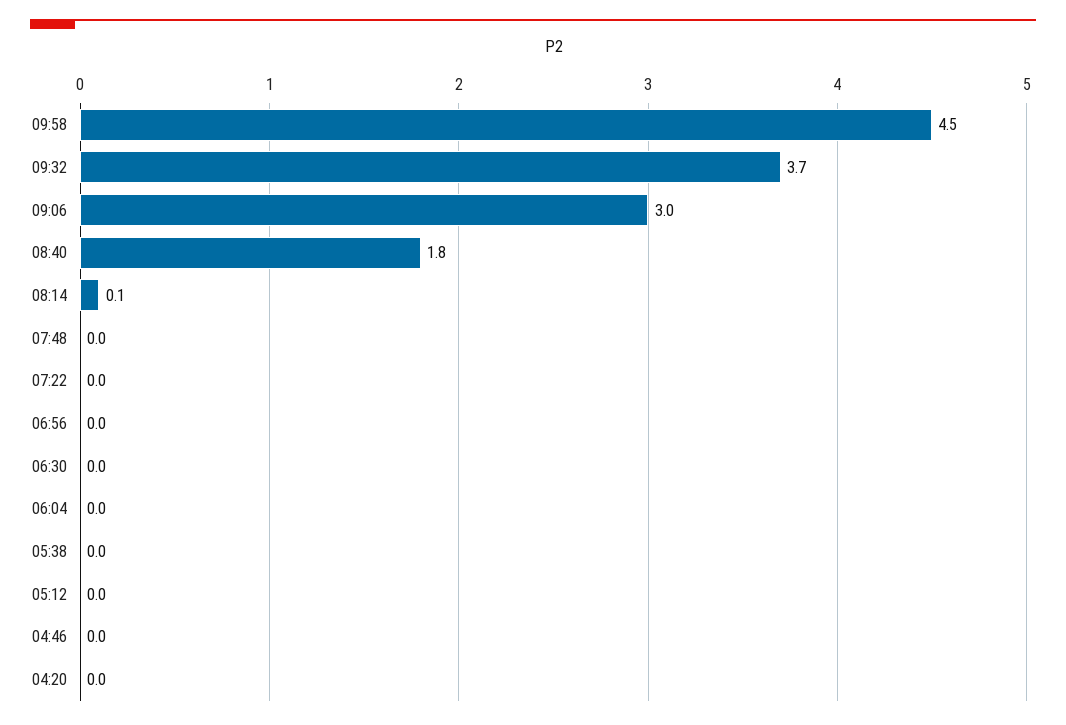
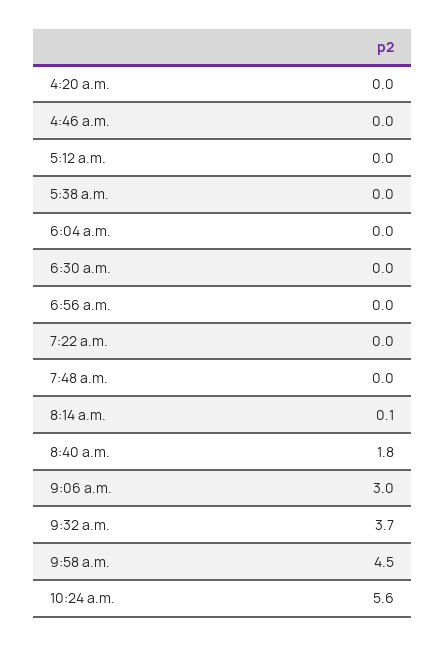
10:24 a.m.: none -> 5.6

